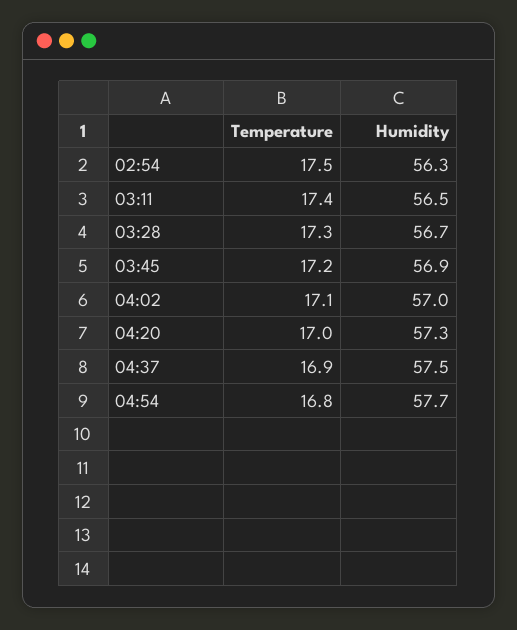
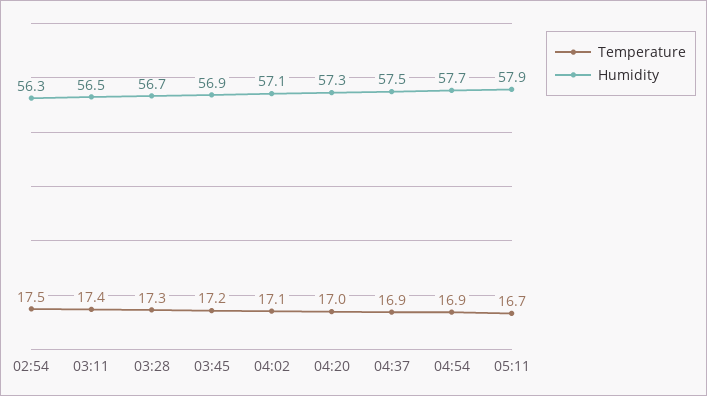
Humidity, 04:02: 57 -> 57.1
Temperature, 04:54: 16.8 -> 16.9
Temperature, 05:11: none -> 16.7
Humidity, 05:11: none -> 57.9

